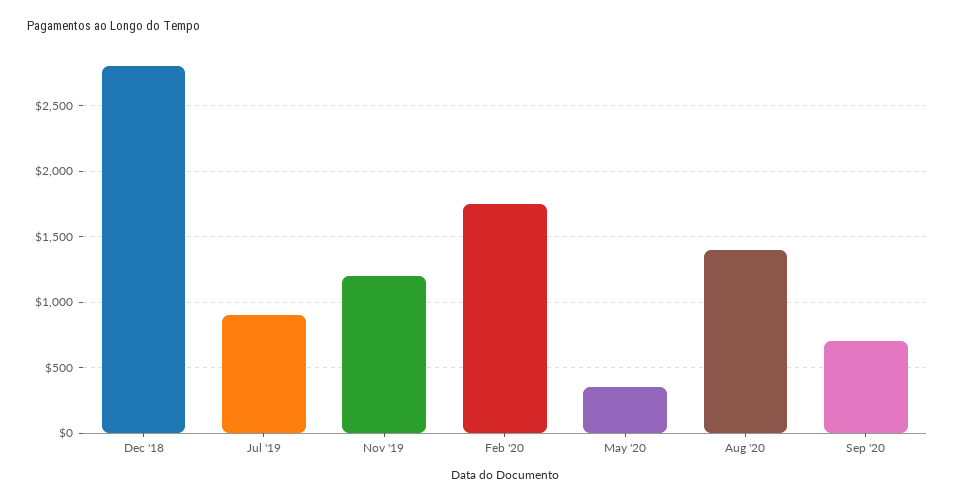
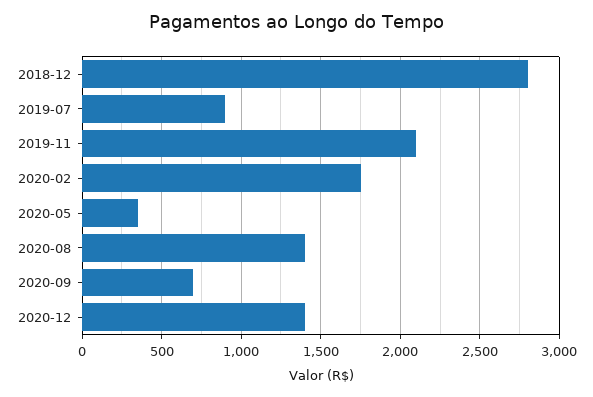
Nov '19: 1200 -> 2100
2020-12: none -> 1400

